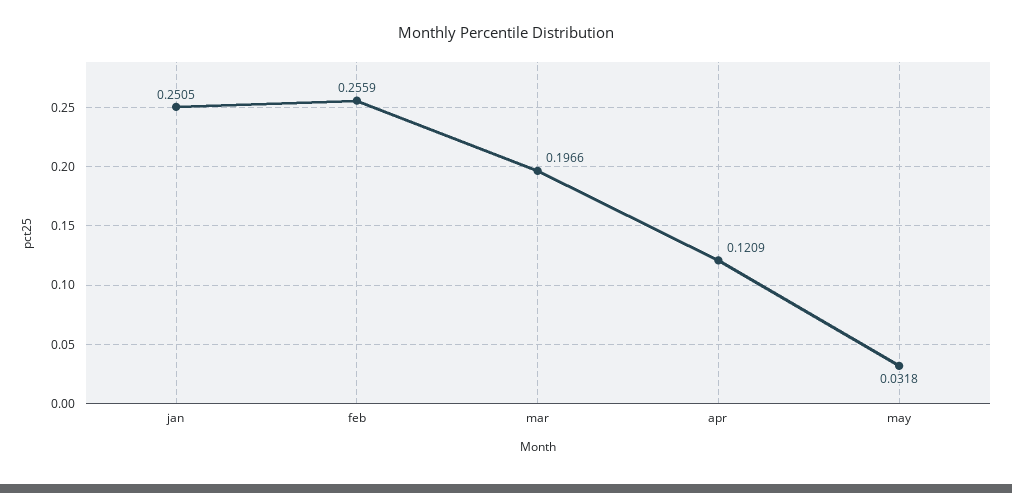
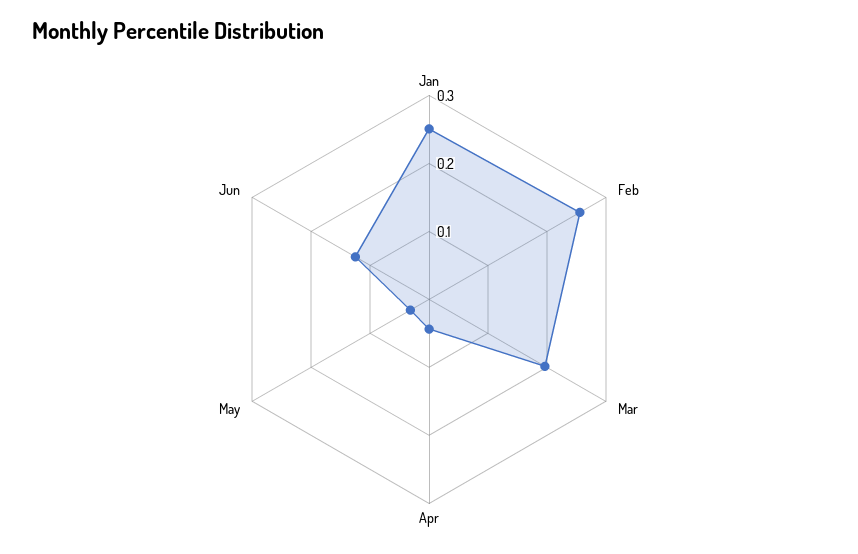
apr: 0.1209 -> 0.04
Jun: none -> 0.12

